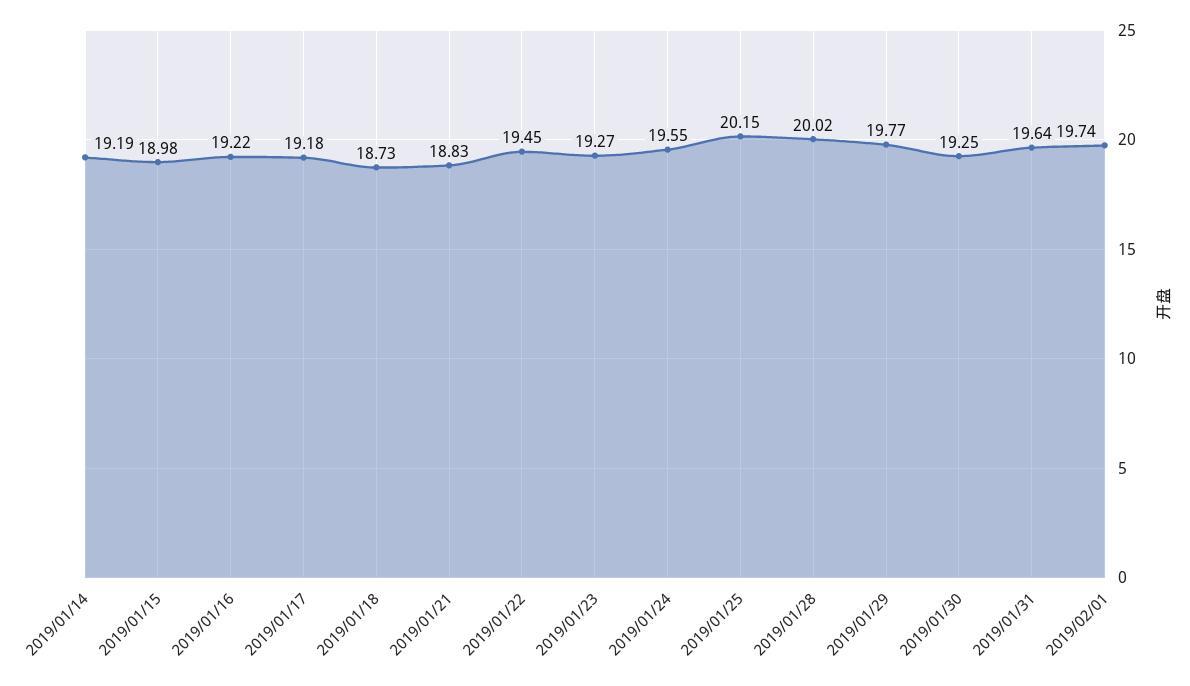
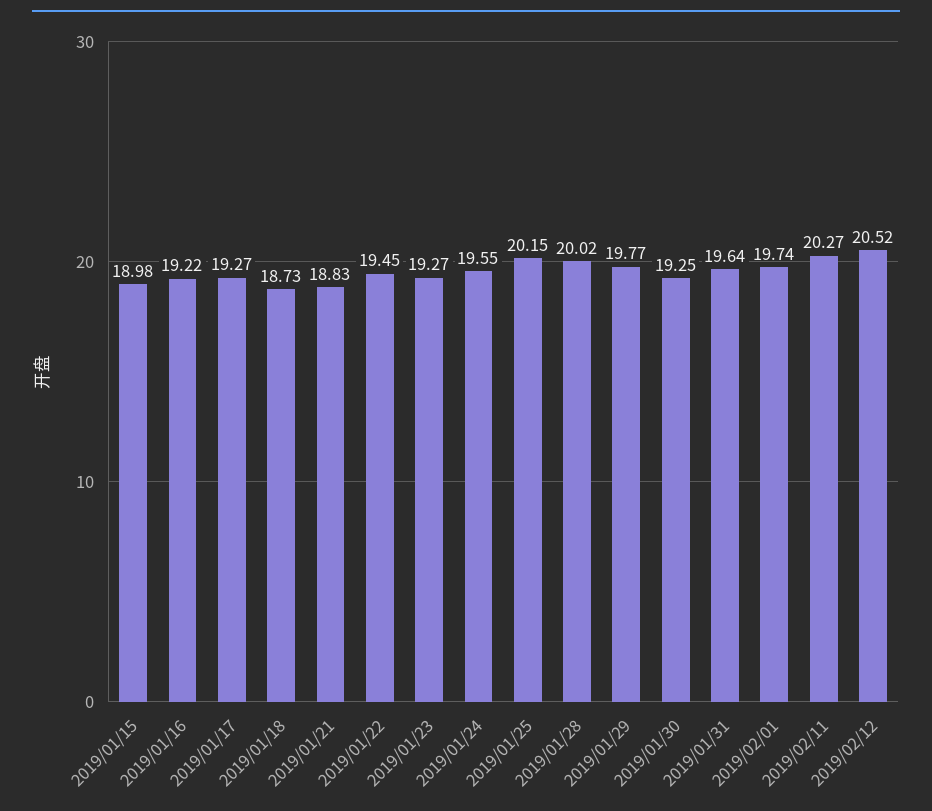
2019/01/14: 19.19 -> none
2019/01/17: 19.18 -> 19.27
2019/02/11: none -> 20.27
2019/02/12: none -> 20.52

